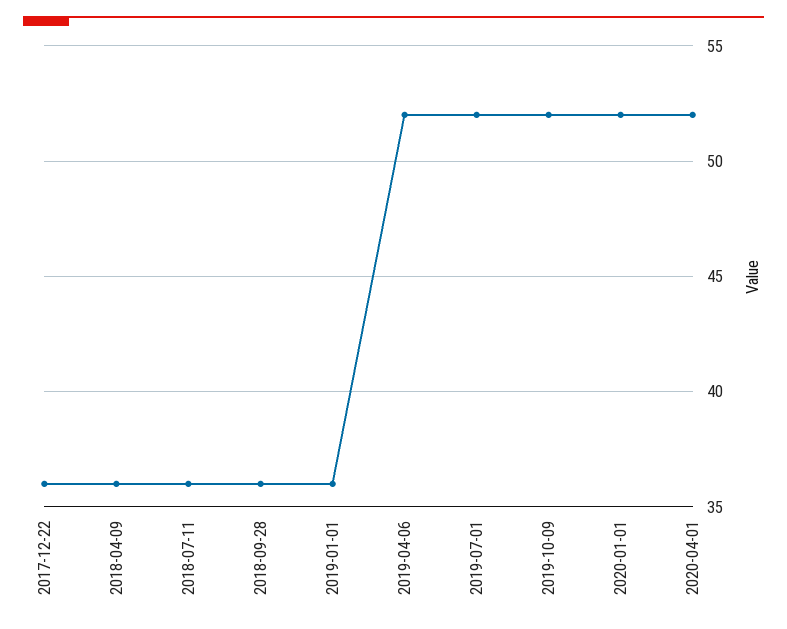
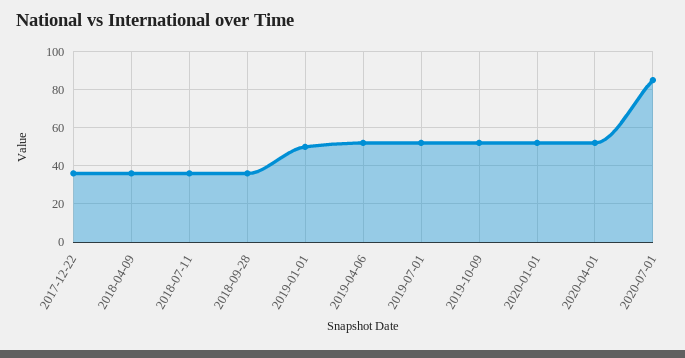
2019-01-01: 36 -> 50
2020-07-01: none -> 85

